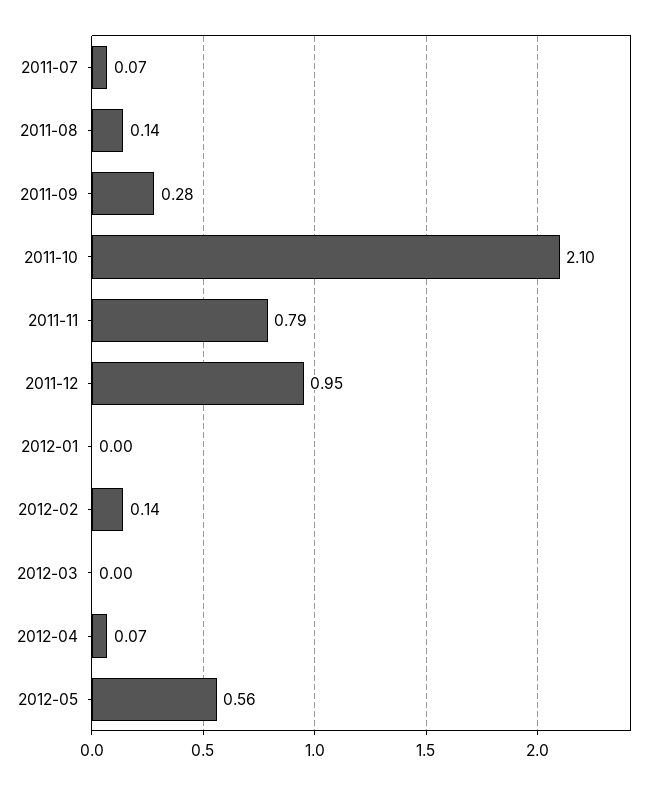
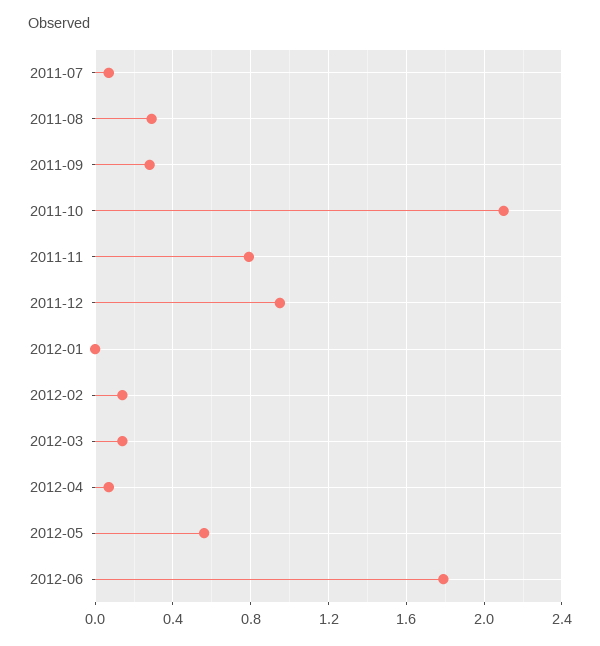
2011-08: 0.14 -> 0.3
2012-03: 0 -> 0.15
2012-06: none -> 1.8

